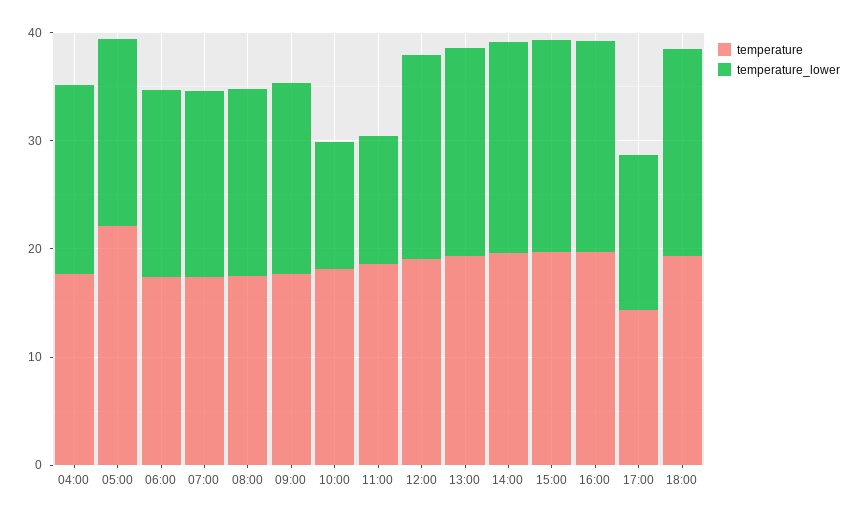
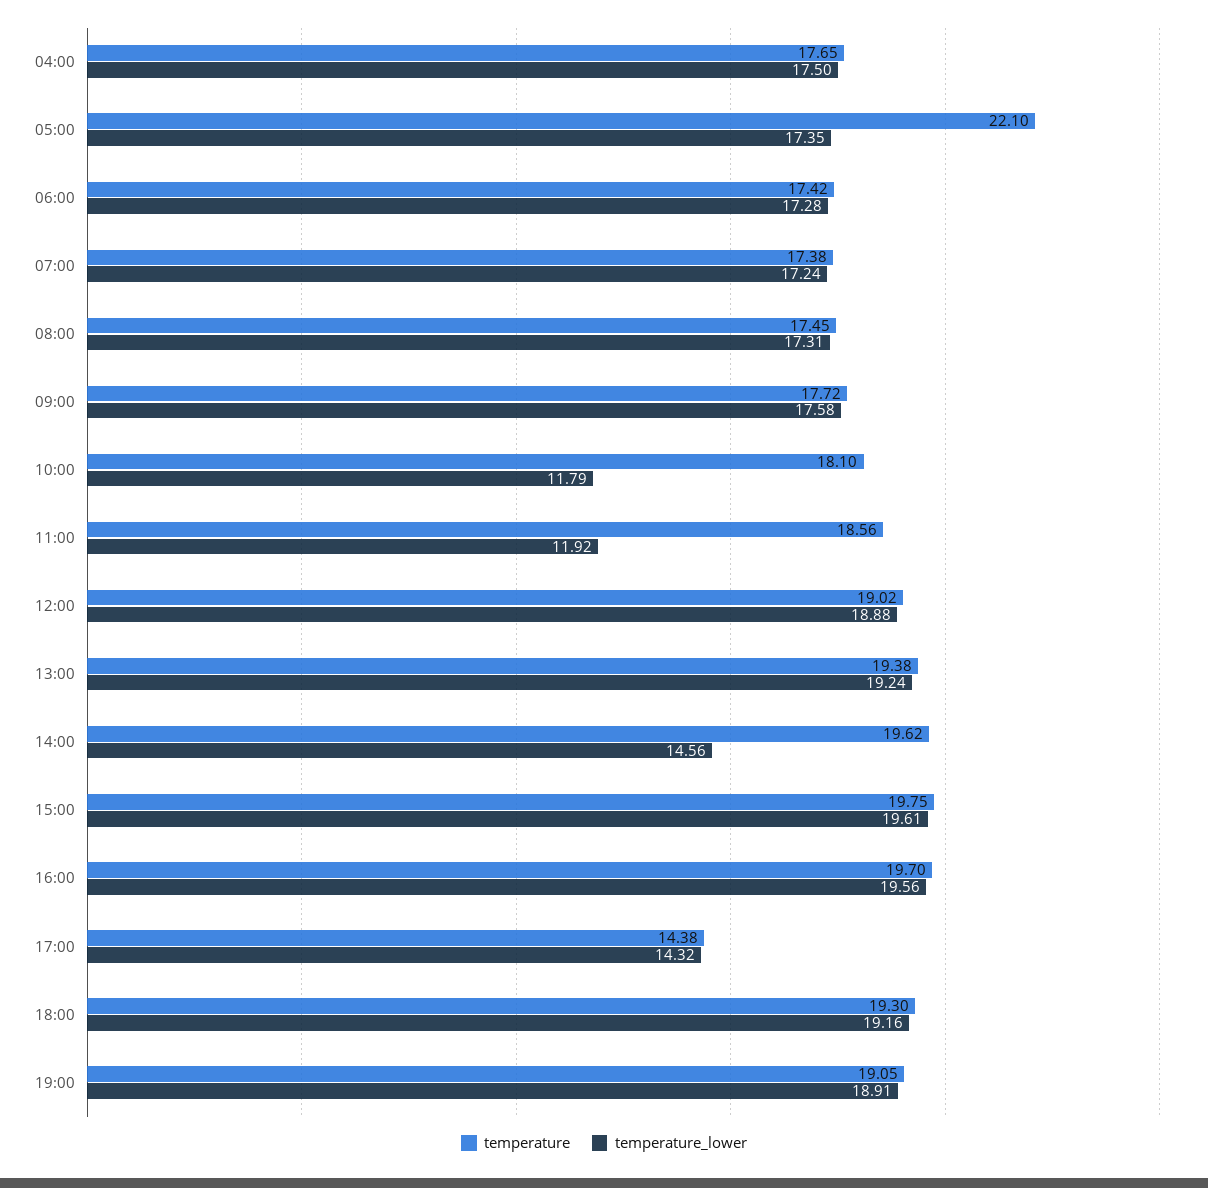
temperature_lower, 14:00: 20 -> 14.56
temperature, 19:00: none -> 19.05
temperature_lower, 19:00: none -> 18.91

